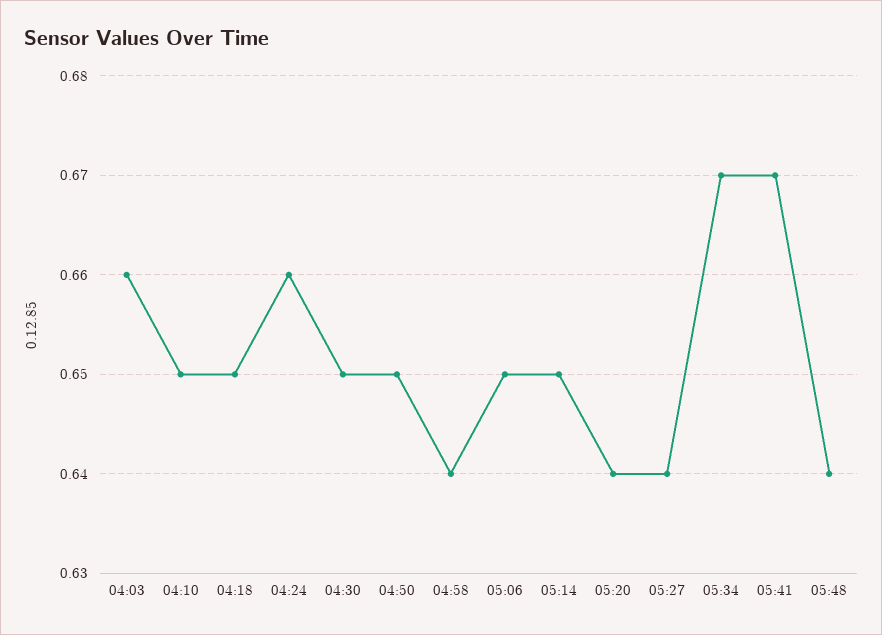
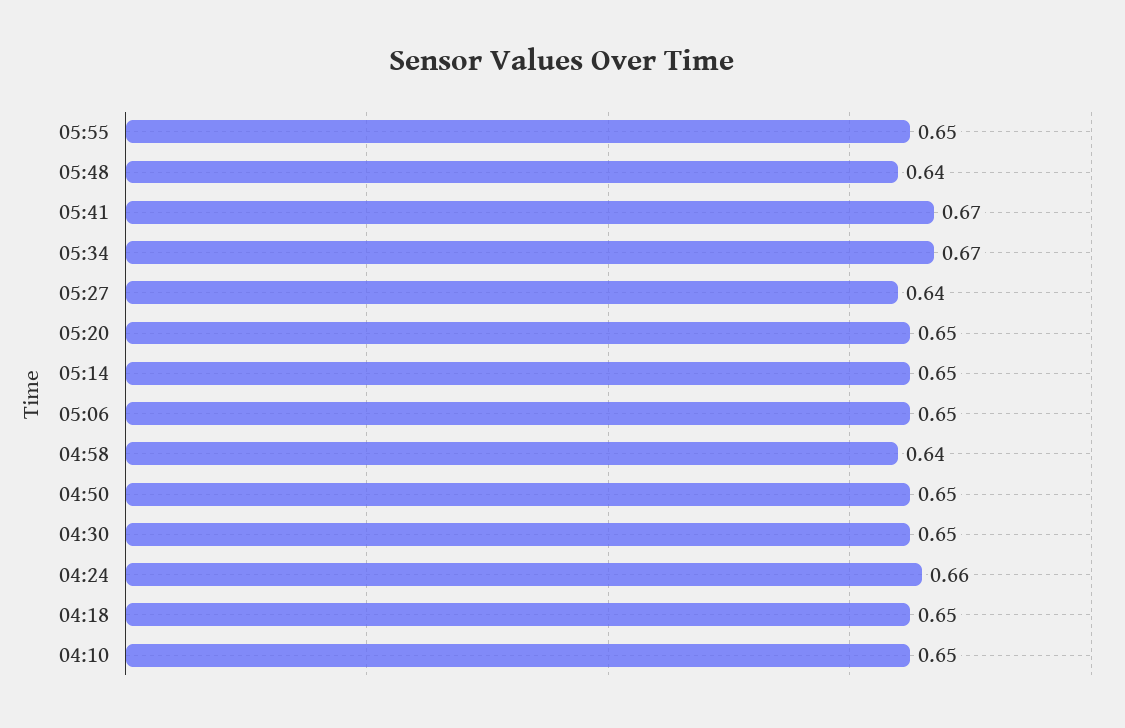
04:03: 0.66 -> none
05:20: 0.64 -> 0.65
05:55: none -> 0.65

